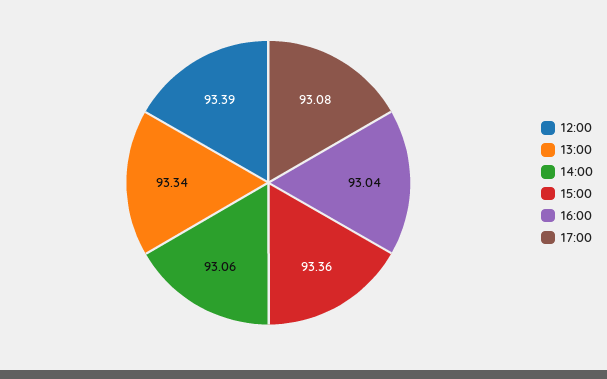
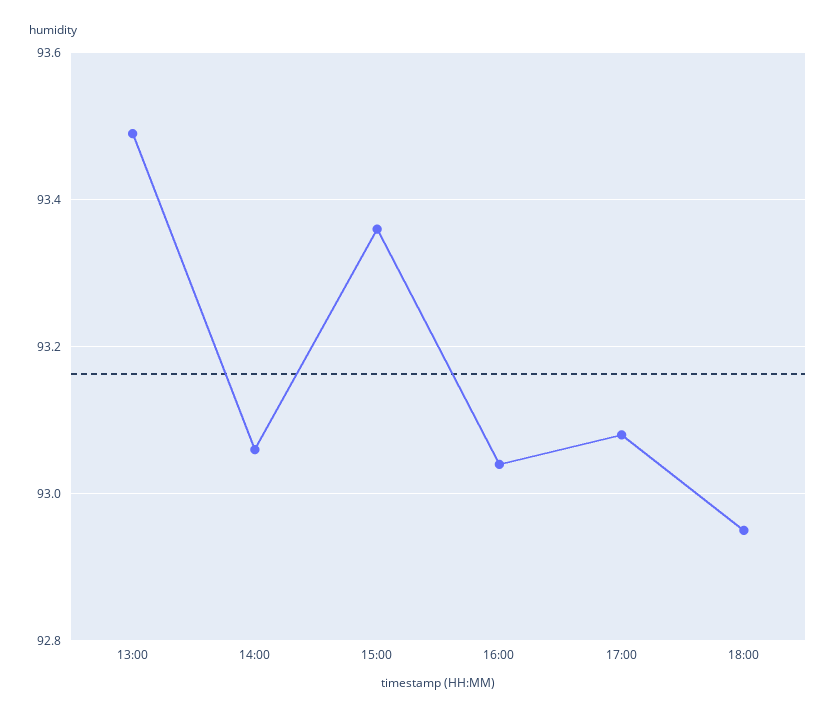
12:00: 93.39 -> none
13:00: 93.34 -> 93.5
18:00: none -> 92.95

